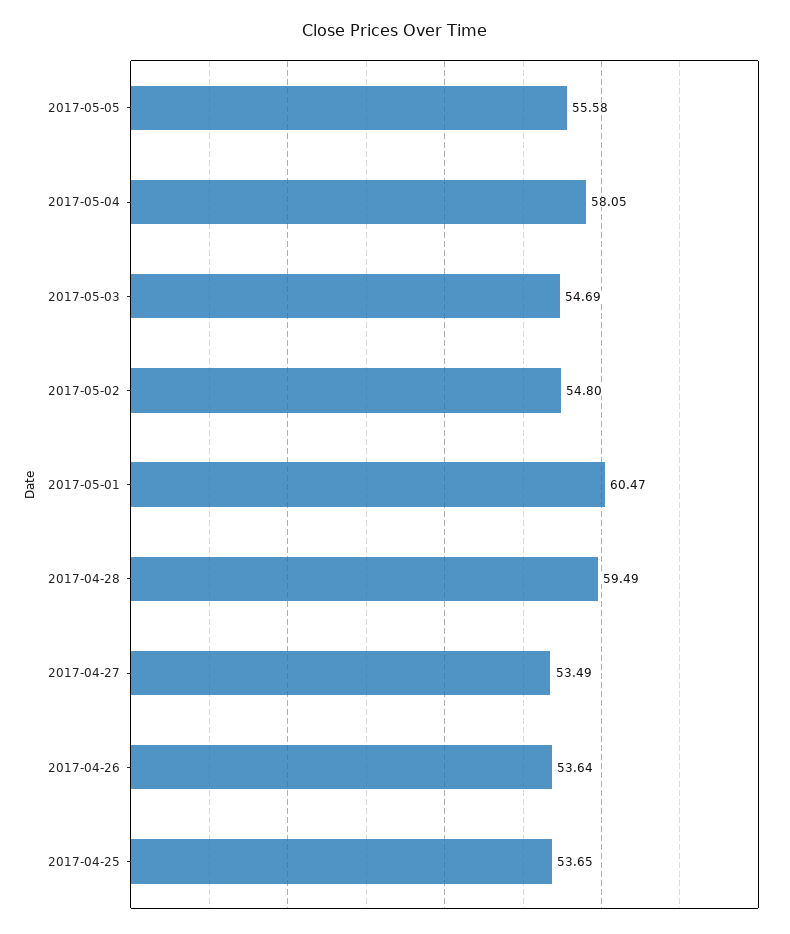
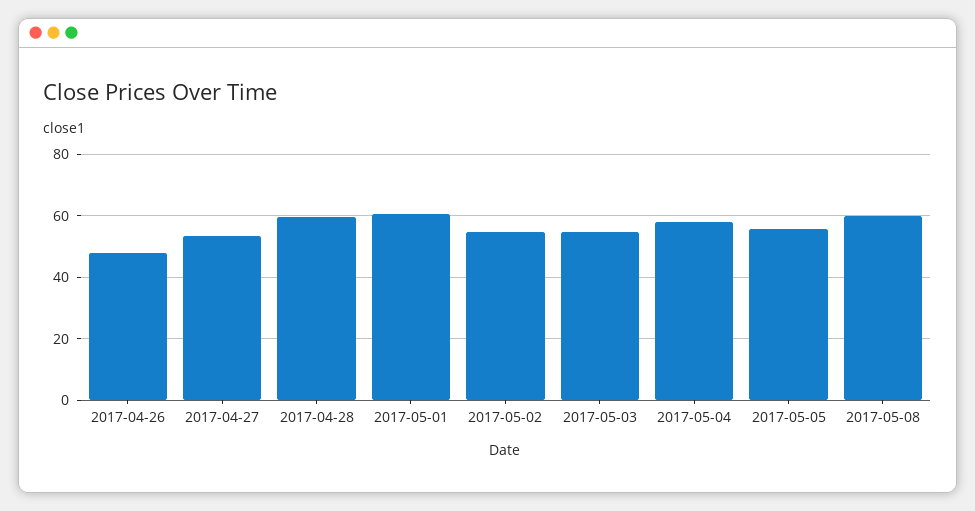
2017-04-26: 53.64 -> 48
2017-04-25: 53.65 -> none
2017-05-08: none -> 60

